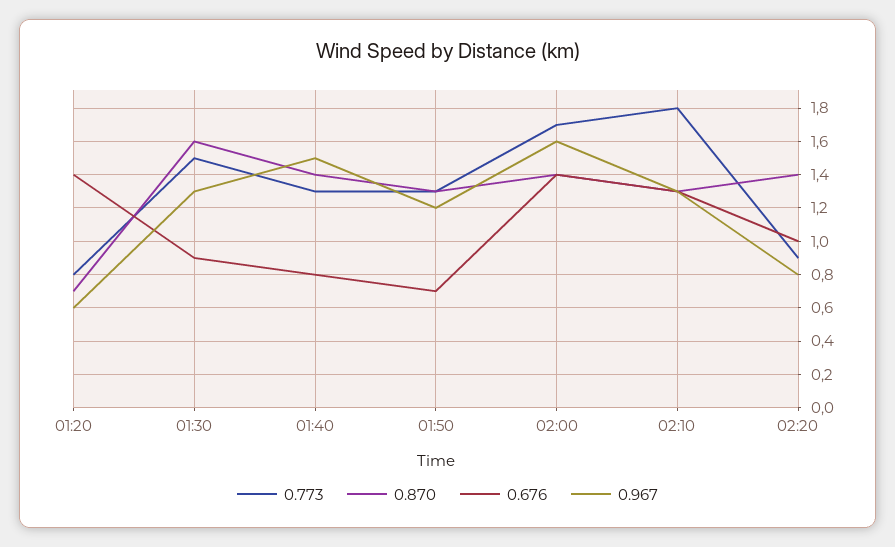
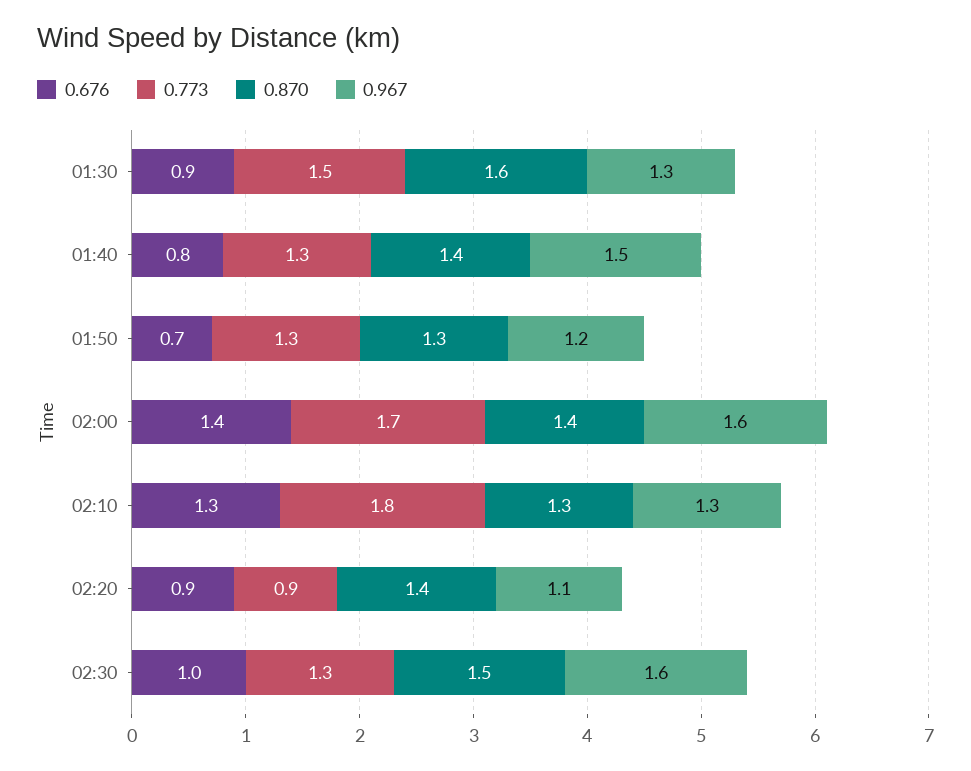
0.773, 01:20: 0.8 -> none
0.870, 01:20: 0.7 -> none
0.676, 01:20: 1.4 -> none
0.967, 01:20: 0.6 -> none
0.676, 02:20: 1 -> 0.9
0.967, 02:20: 0.8 -> 1.1
0.676, 02:30: none -> 1
0.773, 02:30: none -> 1.3
0.870, 02:30: none -> 1.5
0.967, 02:30: none -> 1.6

